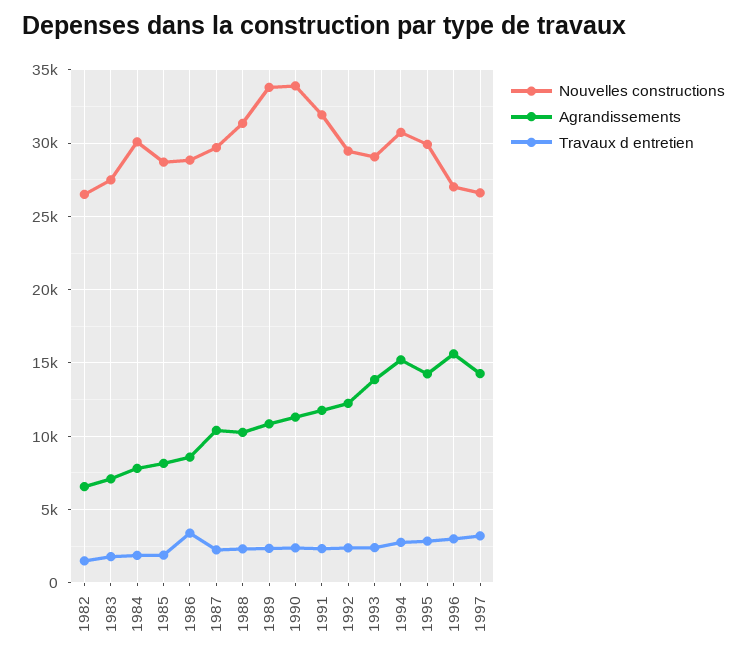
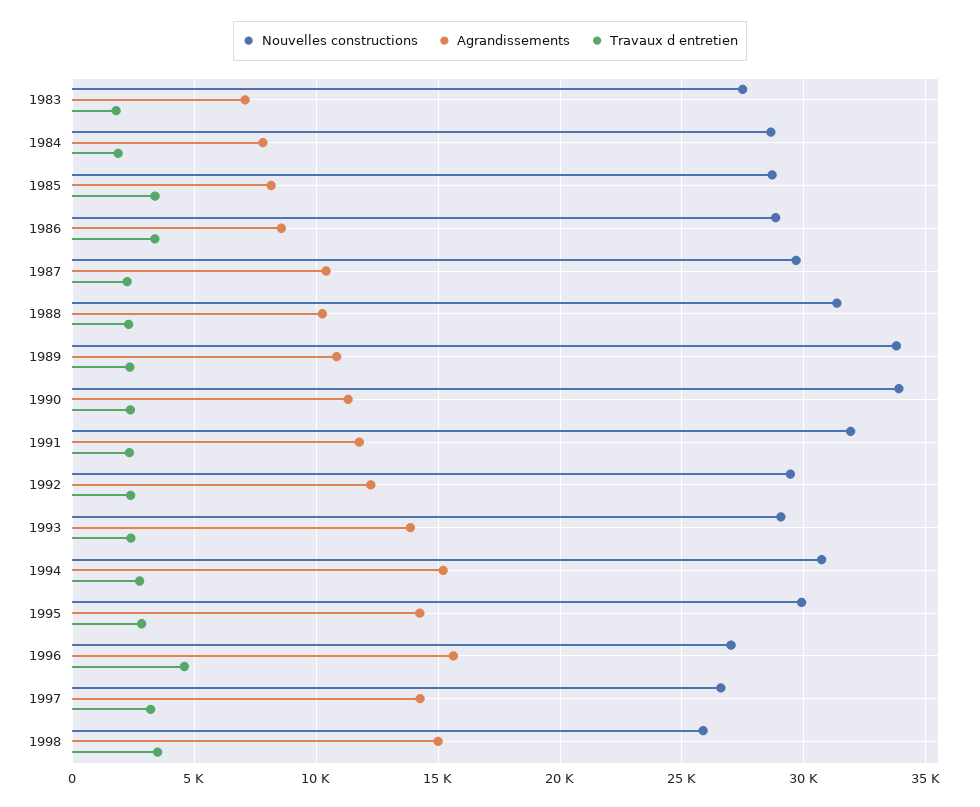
Nouvelles constructions, 1982: 26500 -> none
Agrandissements, 1982: 6500 -> none
Travaux d entretien, 1982: 1500 -> none
Nouvelles constructions, 1984: 30000 -> 28500
Travaux d entretien, 1985: 2000 -> 3500
Travaux d entretien, 1996: 3000 -> 4500
Nouvelles constructions, 1998: none -> 26000
Agrandissements, 1998: none -> 15000
Travaux d entretien, 1998: none -> 3500

